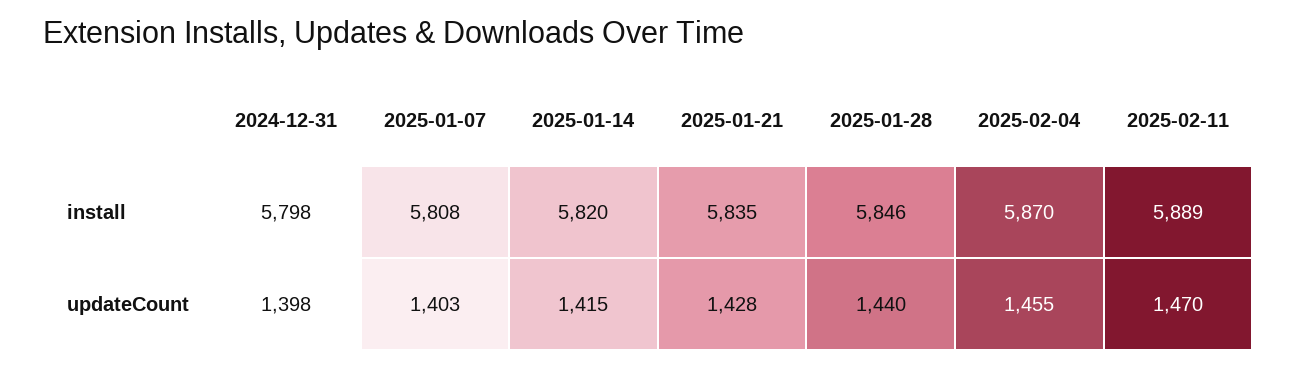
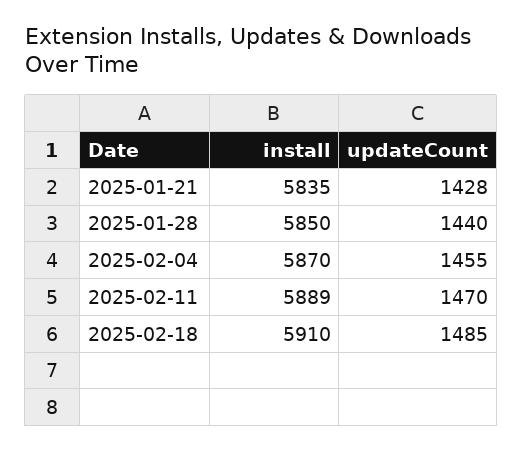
2024-12-31, install: 5798 -> none
2025-01-07, install: 5808 -> none
2025-01-14, install: 5820 -> none
2025-01-28, install: 5846 -> 5850
2024-12-31, updateCount: 1398 -> none
2025-01-07, updateCount: 1403 -> none
2025-01-14, updateCount: 1415 -> none
2025-02-18, install: none -> 5910
2025-02-18, updateCount: none -> 1485

